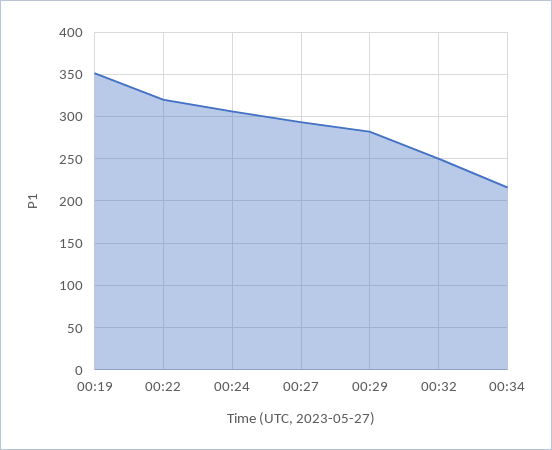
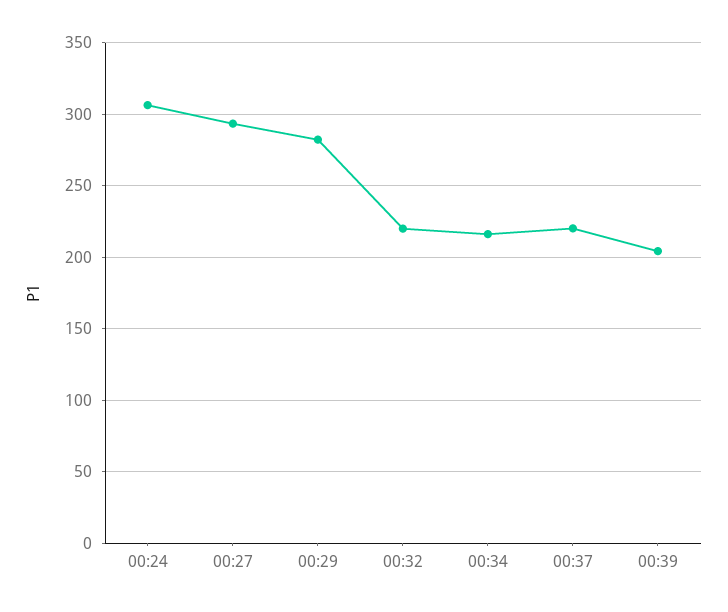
00:19: 350 -> none
00:22: 320 -> none
00:32: 250 -> 220
00:37: none -> 220
00:39: none -> 205

